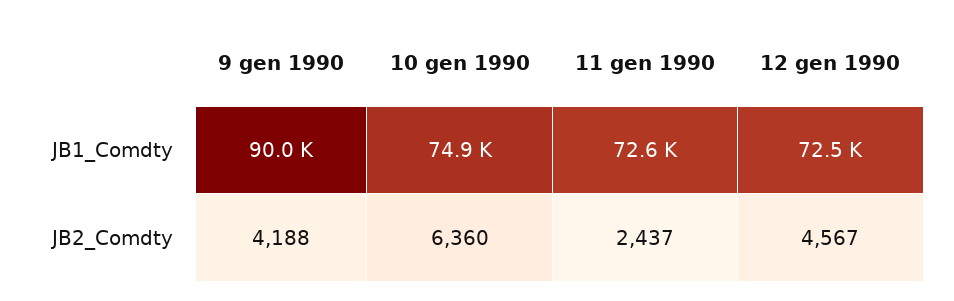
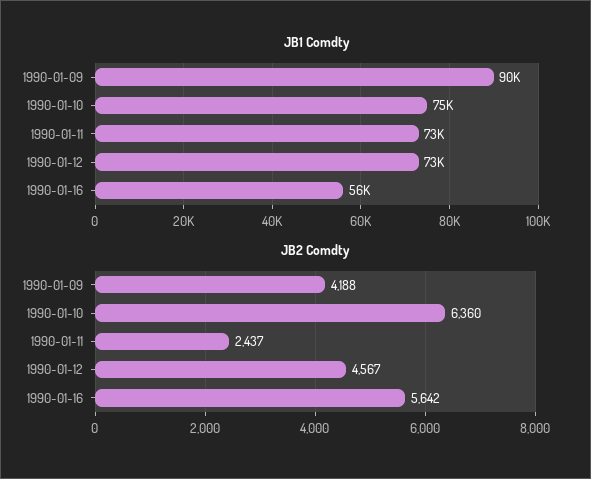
JB1_Comdty, 1990-01-16: none -> 56000
JB2_Comdty, 1990-01-16: none -> 5642

